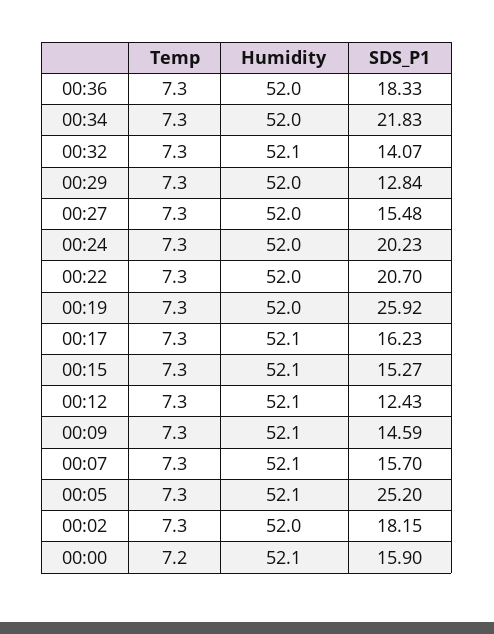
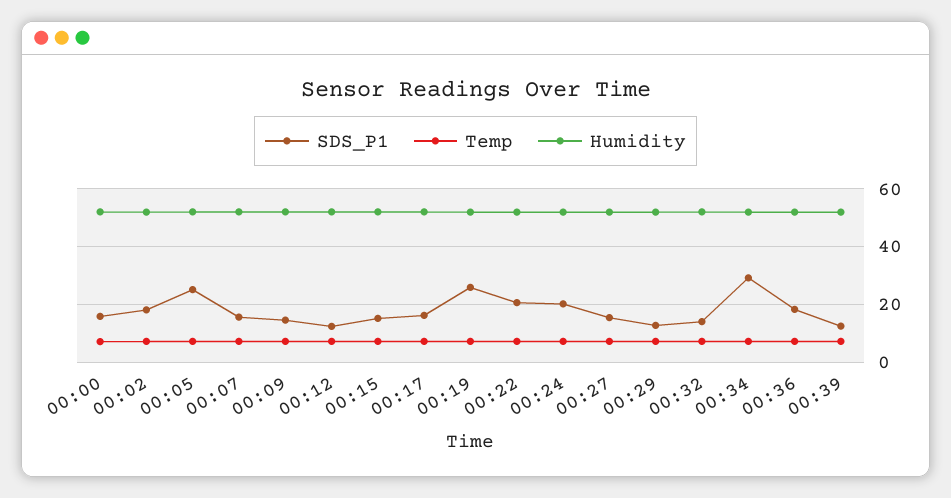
SDS_P1, 00:34: 21.83 -> 30
SDS_P1, 00:39: none -> 12.5
Temp, 00:39: none -> 7.5
Humidity, 00:39: none -> 52.5

